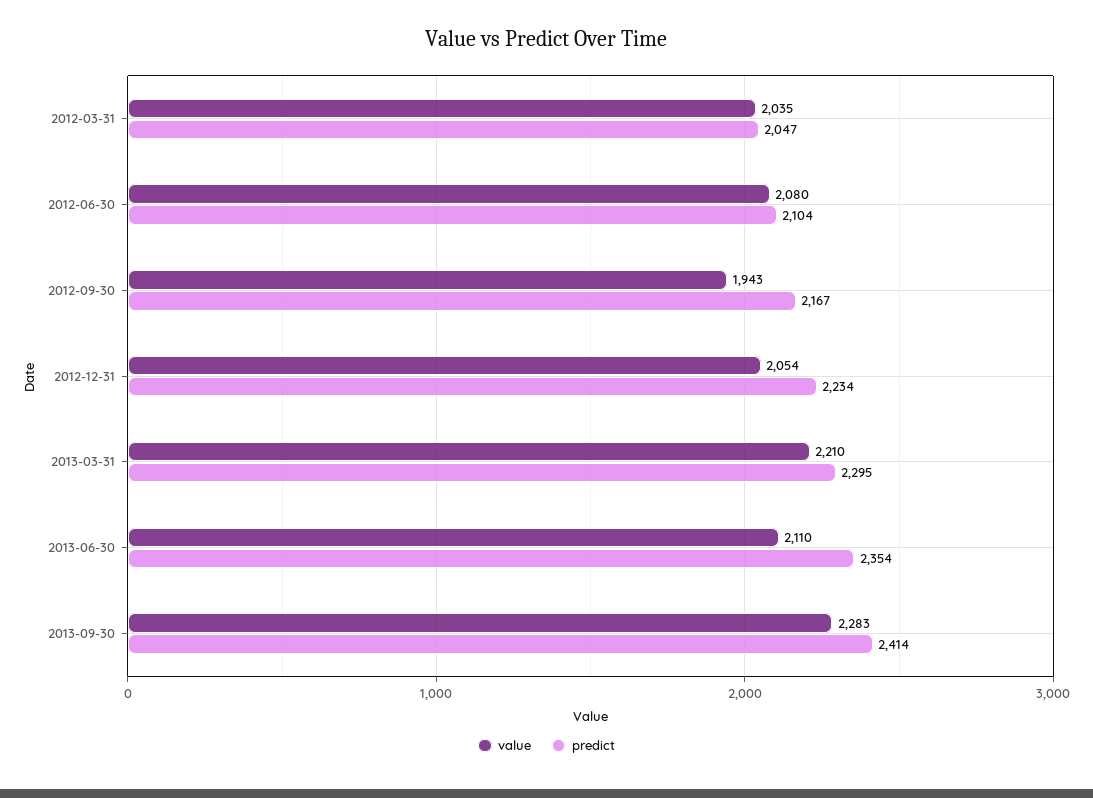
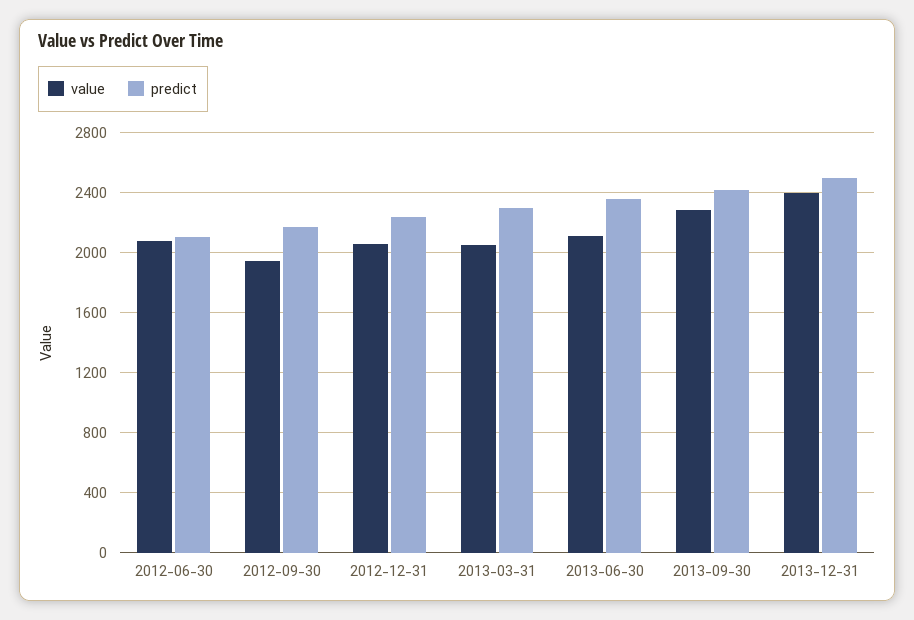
value, 2012-03-31: 2035 -> none
predict, 2012-03-31: 2047 -> none
value, 2013-03-31: 2210 -> 2050
value, 2013-12-31: none -> 2400
predict, 2013-12-31: none -> 2500

